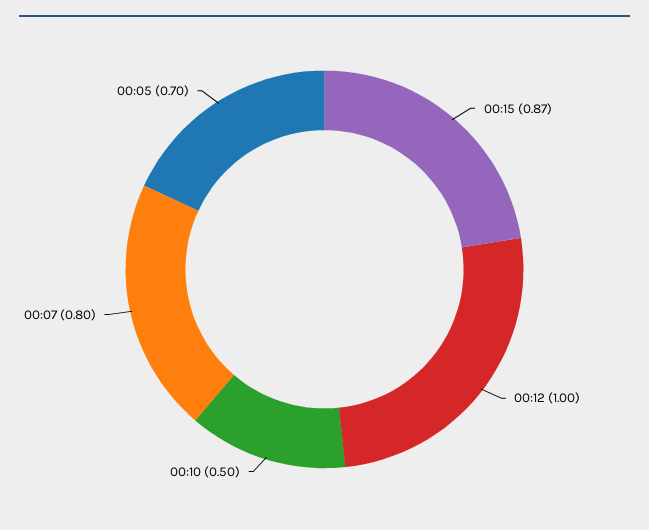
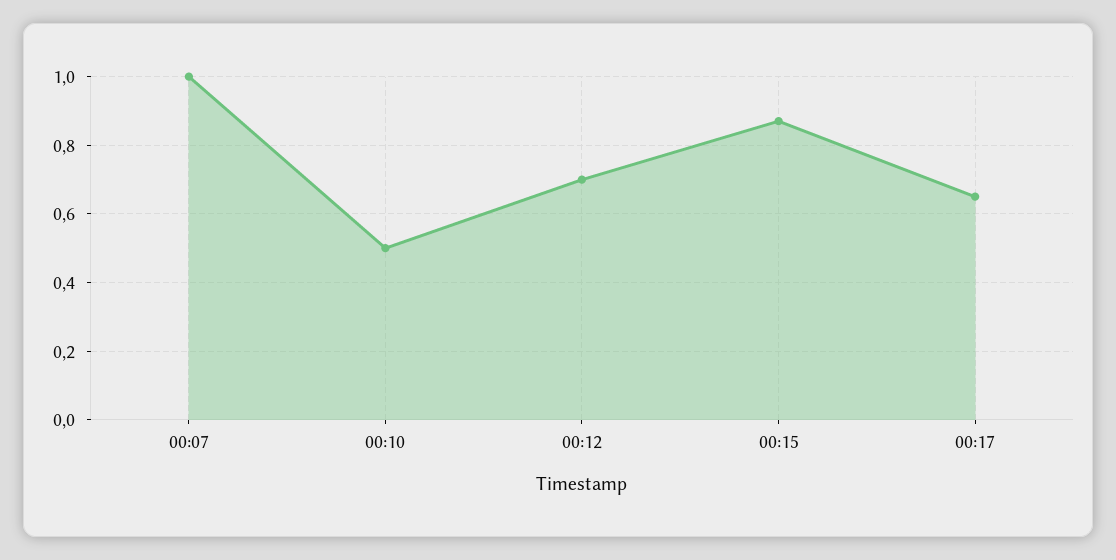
00:12: 1 -> 0.7
00:07: 0.8 -> 1
00:05: 0.7 -> none
00:17: none -> 0.65

